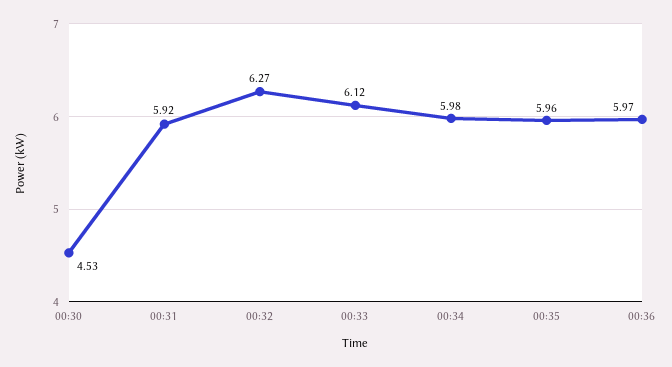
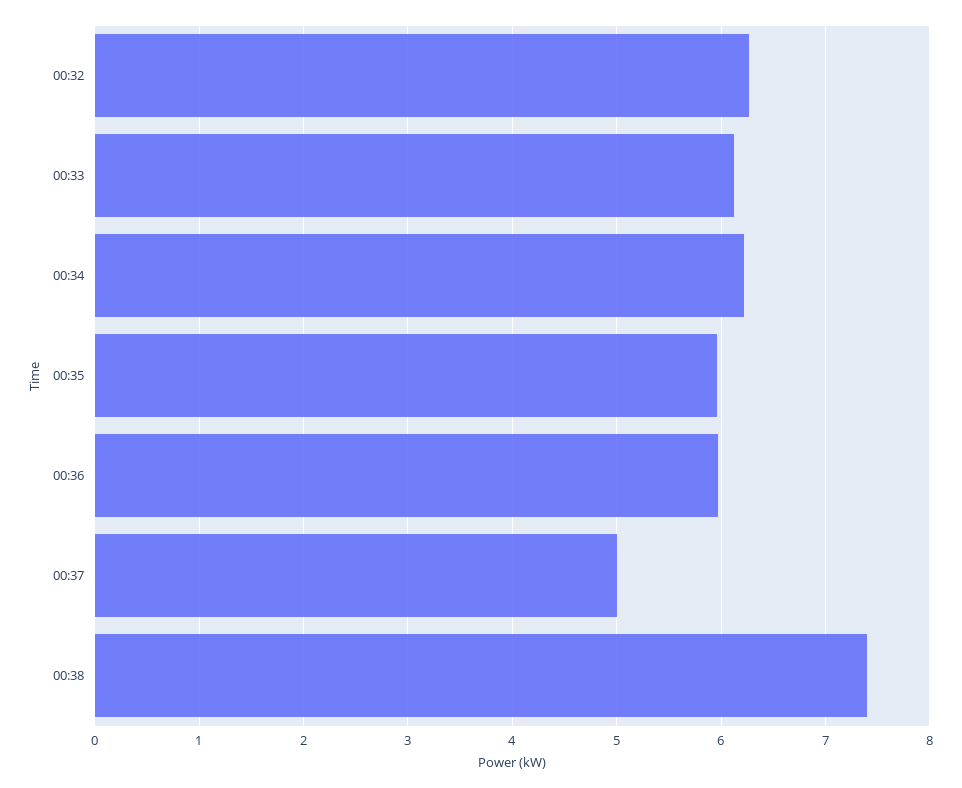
00:30: 4.53 -> none
00:31: 5.92 -> none
00:34: 5.98 -> 6.2
00:37: none -> 5
00:38: none -> 7.4

